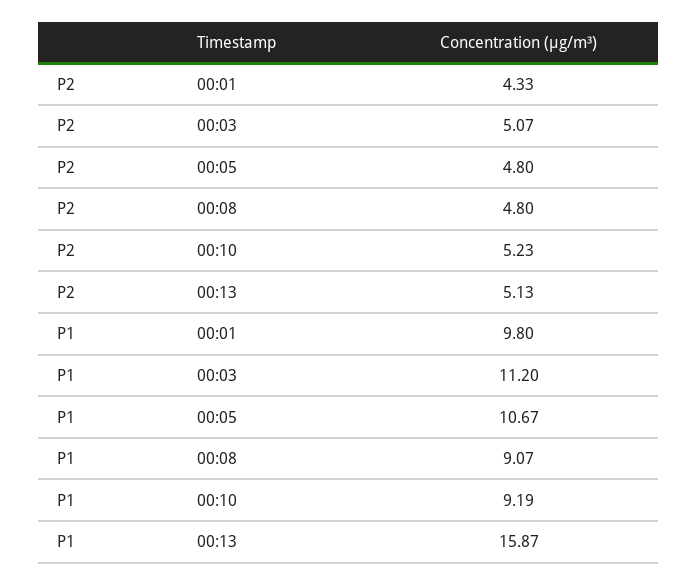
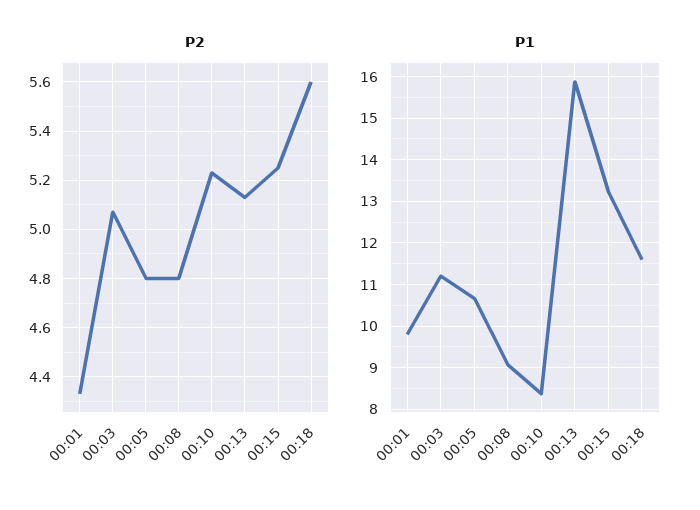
P1, 00:10: 9.19 -> 8.4
P2, 00:15: none -> 5.25
P2, 00:18: none -> 5.6
P1, 00:15: none -> 13.2
P1, 00:18: none -> 11.6

